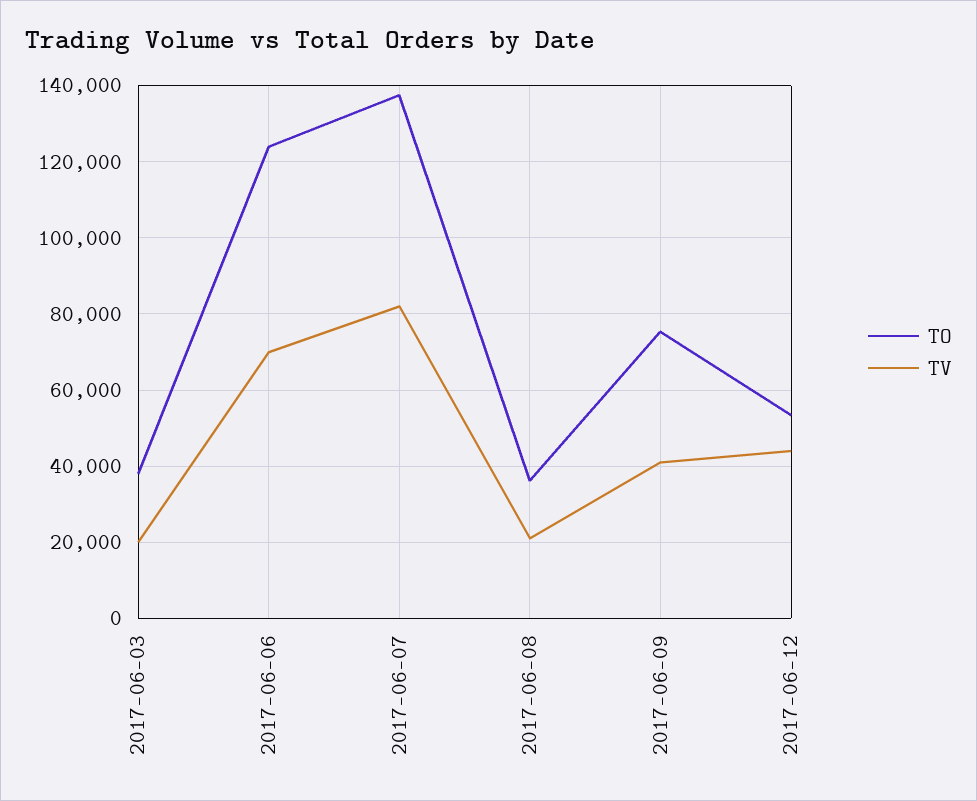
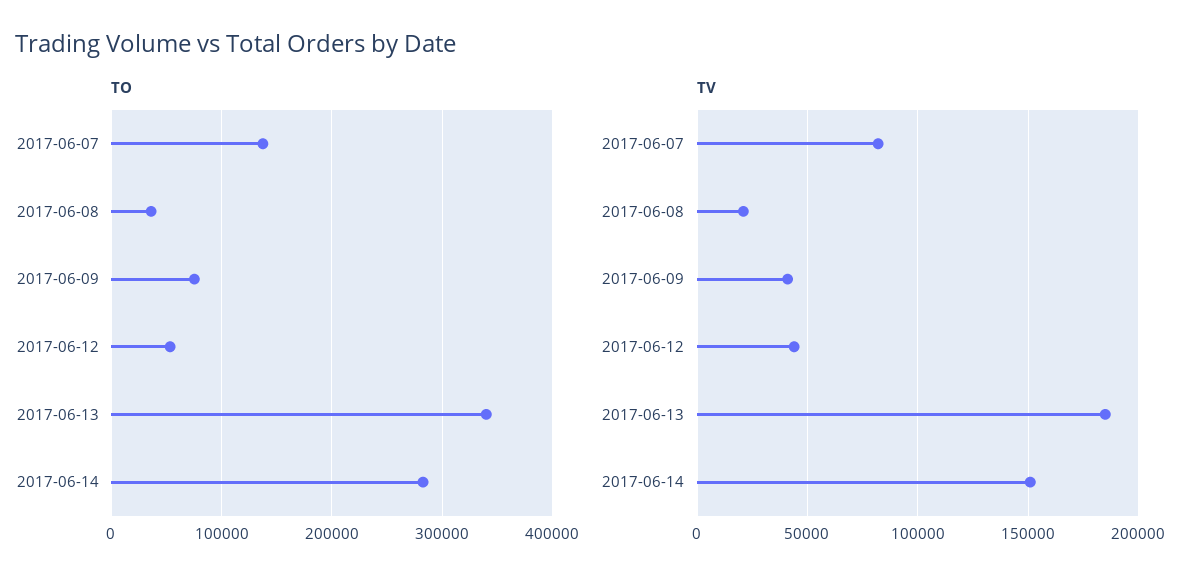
TO, 2017-06-03: 38000 -> none
TV, 2017-06-03: 20000 -> none
TO, 2017-06-06: 124000 -> none
TV, 2017-06-06: 70000 -> none
TO, 2017-06-13: none -> 340000
TO, 2017-06-14: none -> 280000
TV, 2017-06-13: none -> 185000
TV, 2017-06-14: none -> 150000

